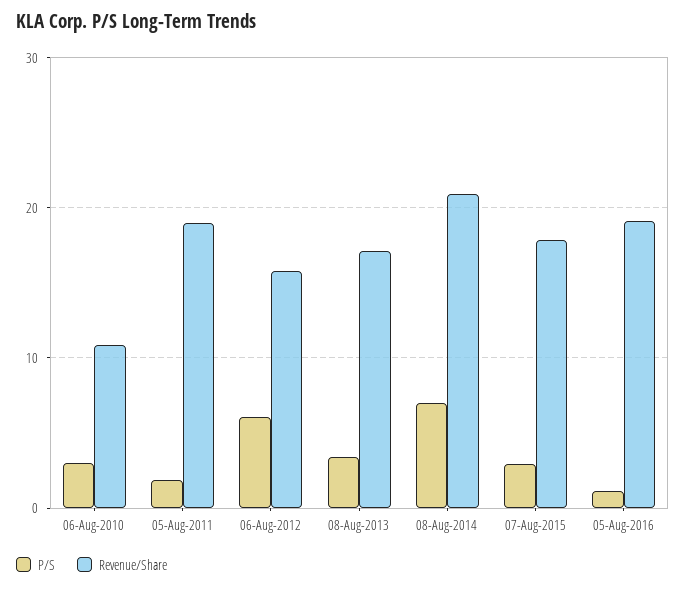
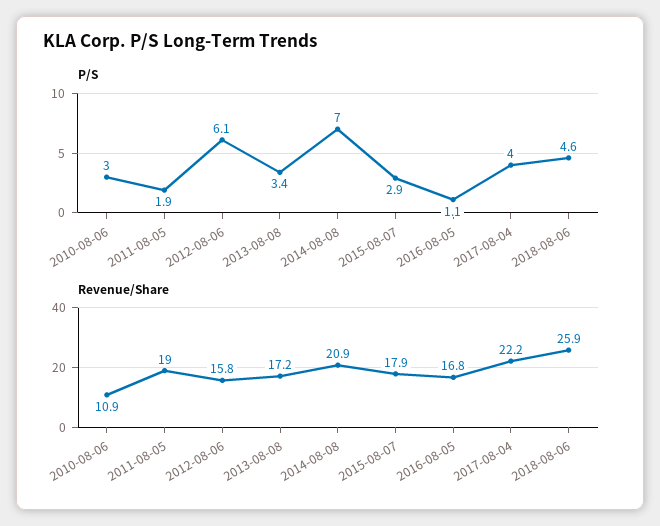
Revenue/Share, 05-Aug-2016: 19 -> 16.8
P/S, 2017-08-04: none -> 4
P/S, 2018-08-06: none -> 4.6
Revenue/Share, 2017-08-04: none -> 22.2
Revenue/Share, 2018-08-06: none -> 25.9

